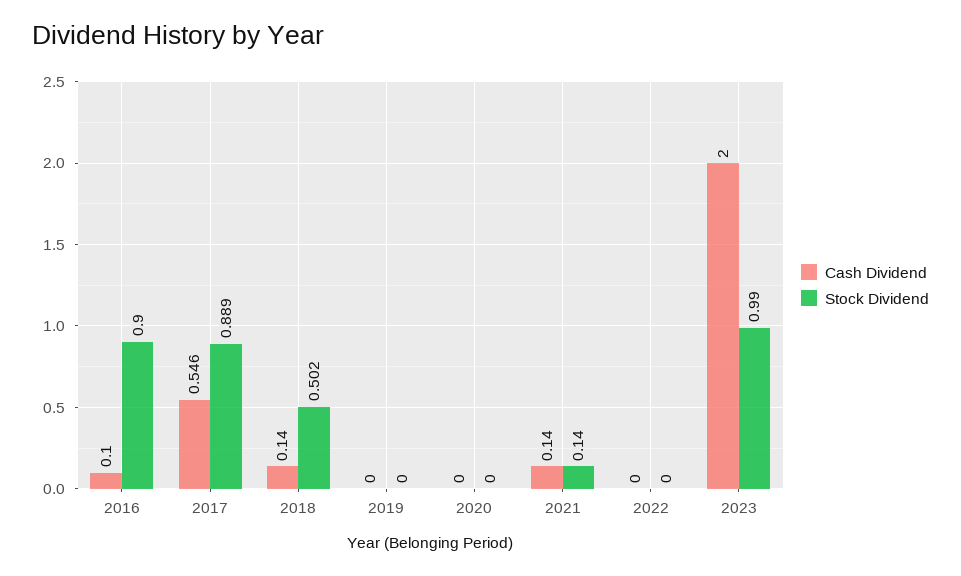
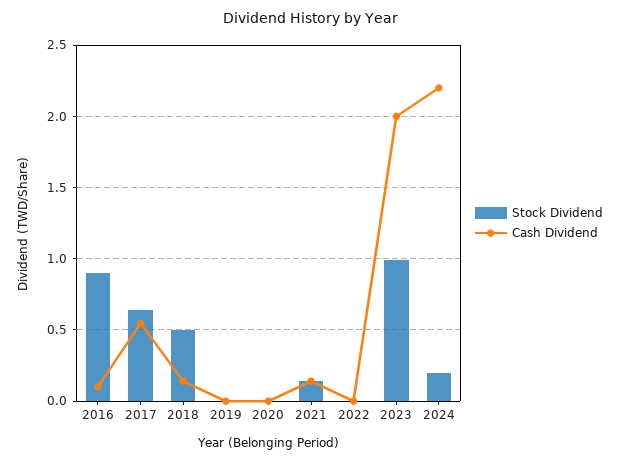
Stock Dividend, 2017: 0.889 -> 0.65
Stock Dividend, 2024: none -> 0.2
Cash Dividend, 2024: none -> 2.2

